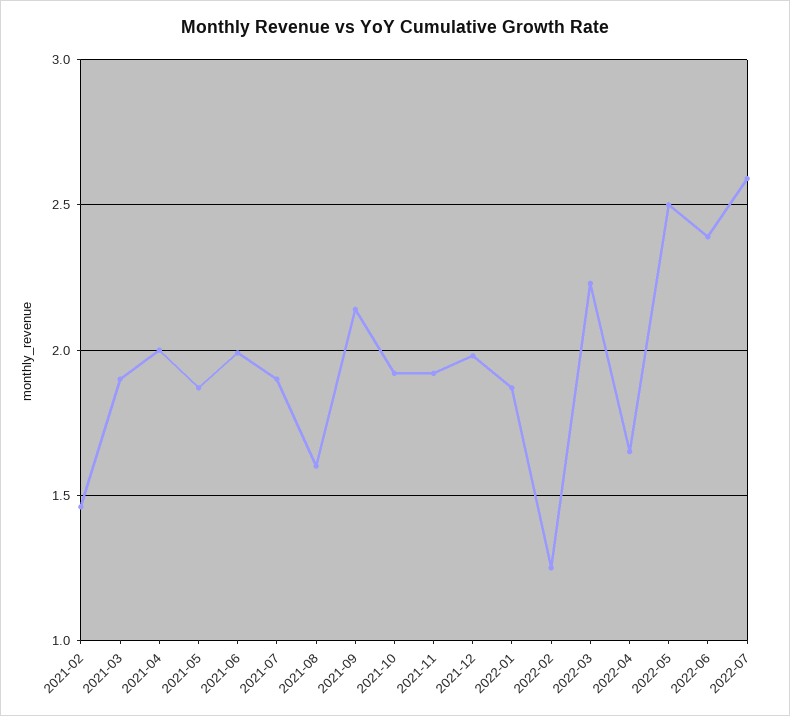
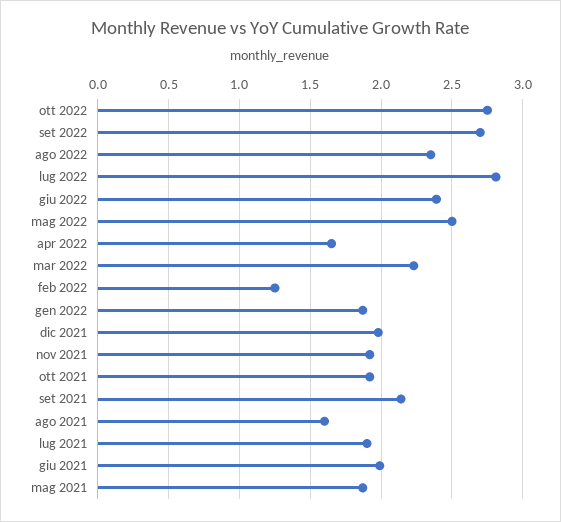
2021-02: 1.45 -> none
2021-03: 1.9 -> none
2021-04: 2 -> none
2022-07: 2.6 -> 2.8
ott 2022: none -> 2.75
set 2022: none -> 2.7
ago 2022: none -> 2.35

